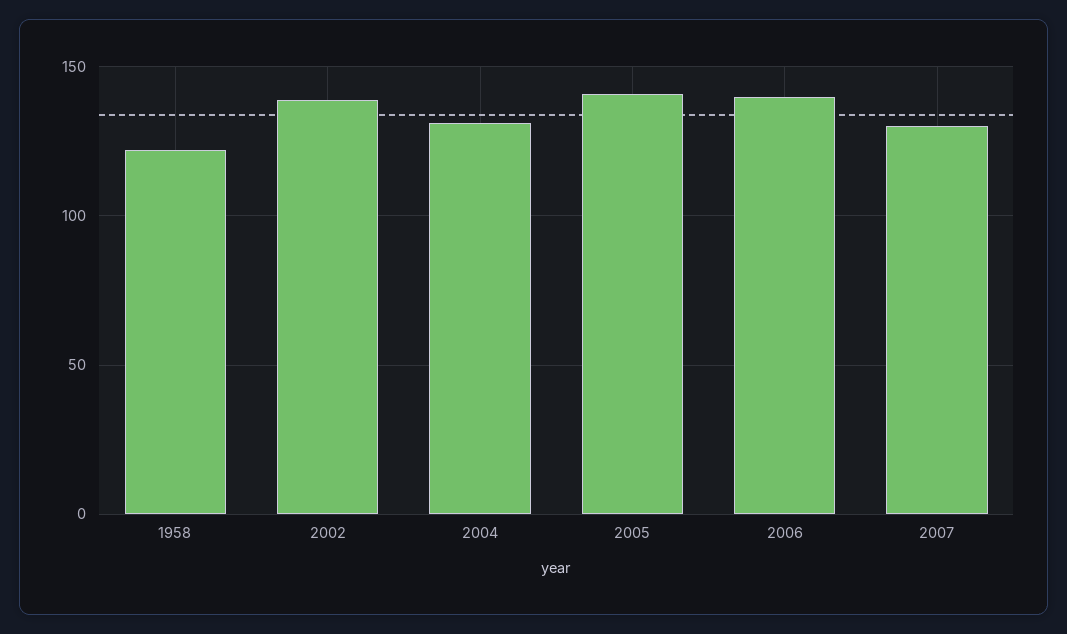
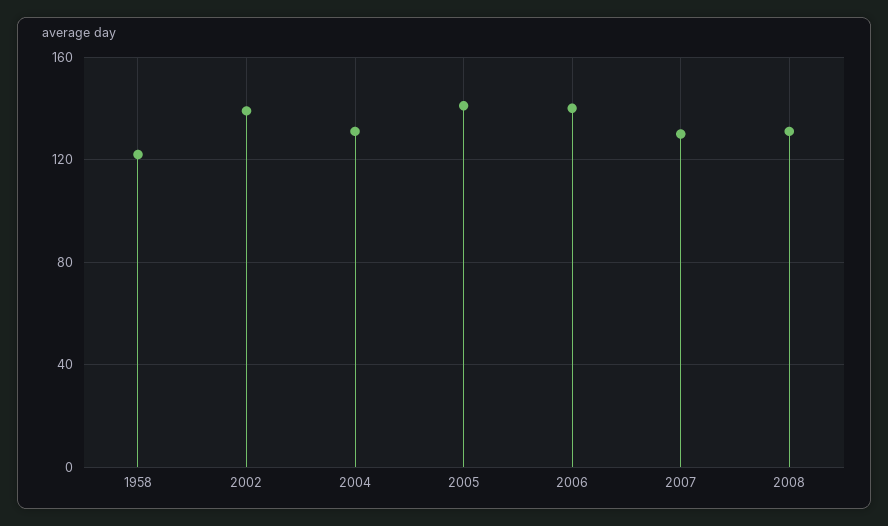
2008: none -> 130

